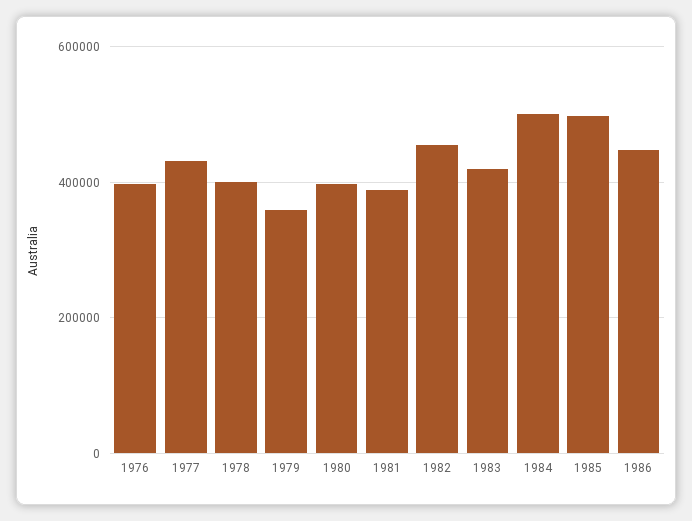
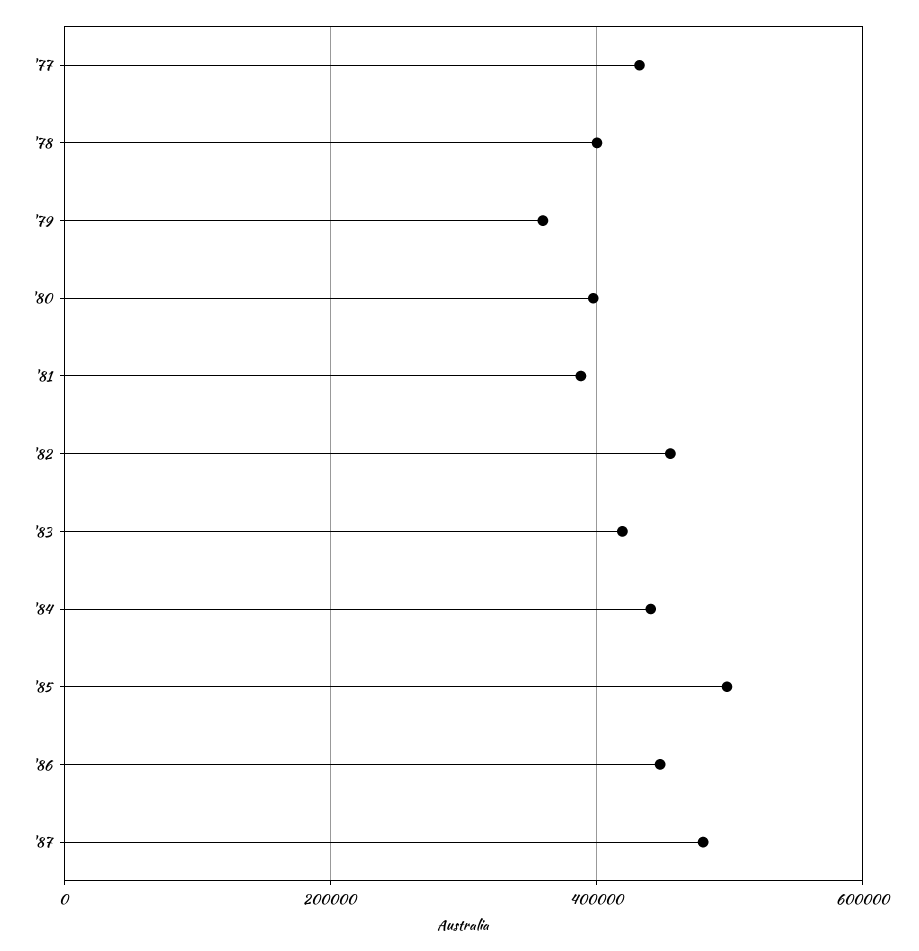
1976: 400000 -> none
1984: 500000 -> 440000
'87: none -> 480000

